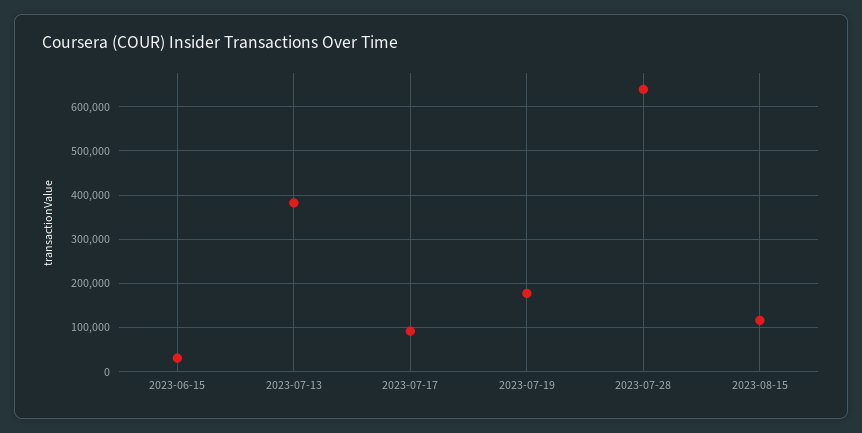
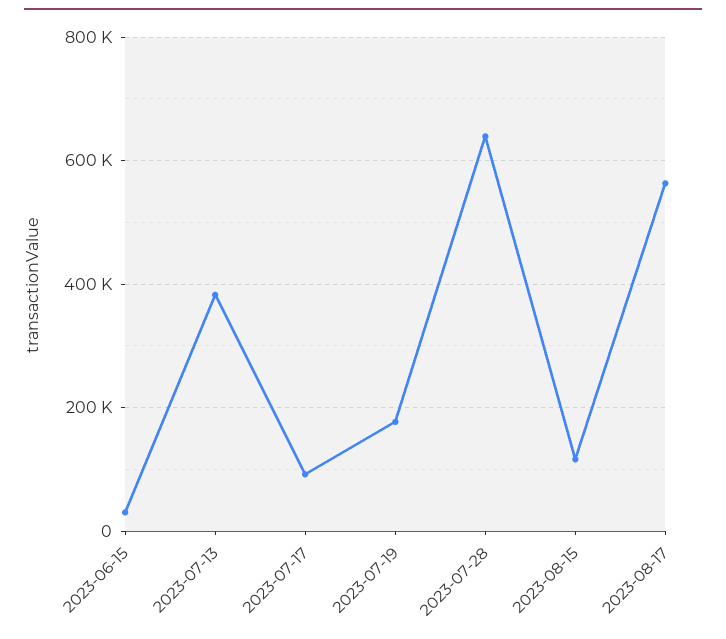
2023-08-17: none -> 560000

